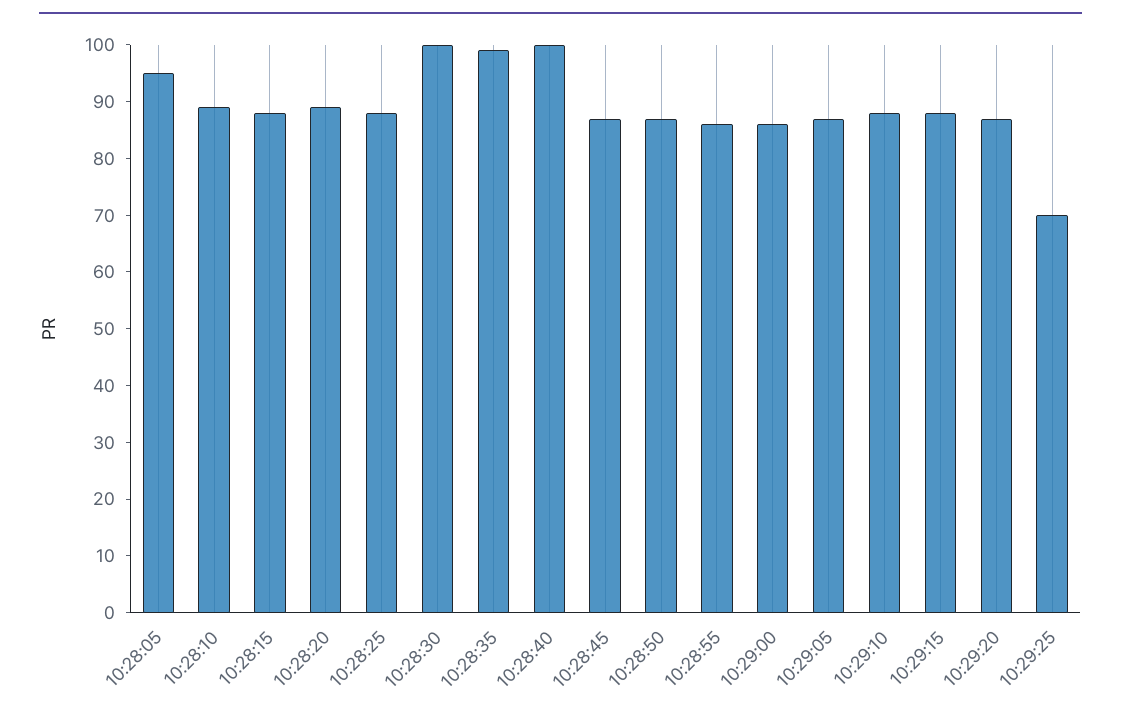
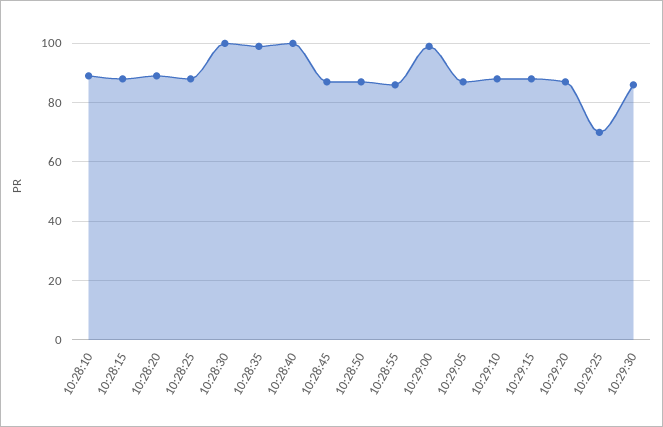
10:28:05: 95 -> none
10:29:00: 85 -> 100
10:29:30: none -> 85

